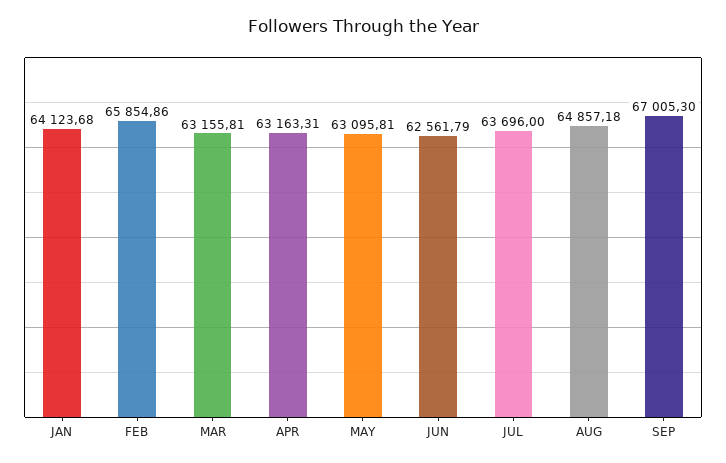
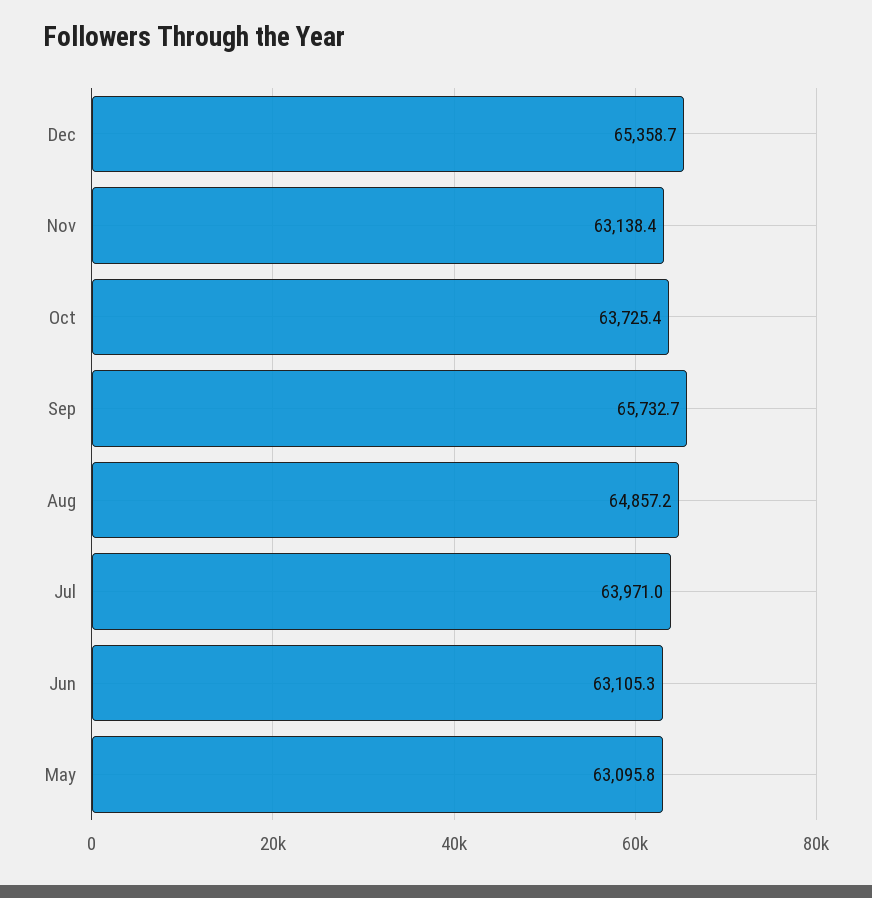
JAN: 64123.68 -> none
FEB: 65854.86 -> none
MAR: 63155.81 -> none
APR: 63163.31 -> none
JUN: 62561.79 -> 63105.3
JUL: 63696 -> 63971
SEP: 67005.3 -> 65732.7
Dec: none -> 65358.7
Nov: none -> 63138.4
Oct: none -> 63725.4

